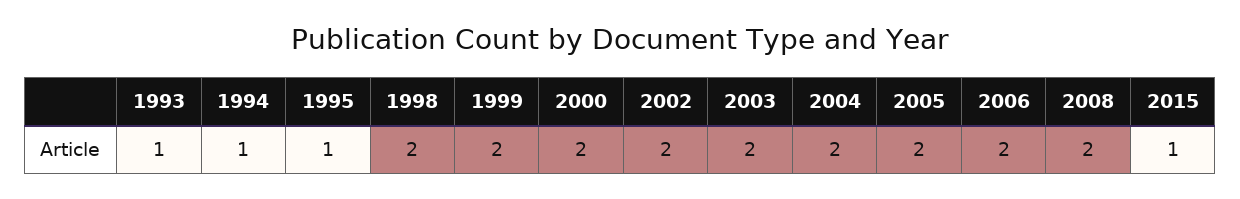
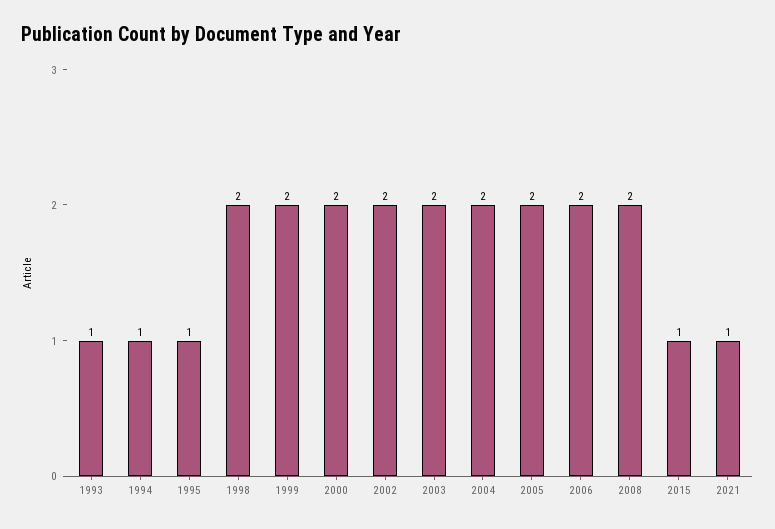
2021: none -> 1

